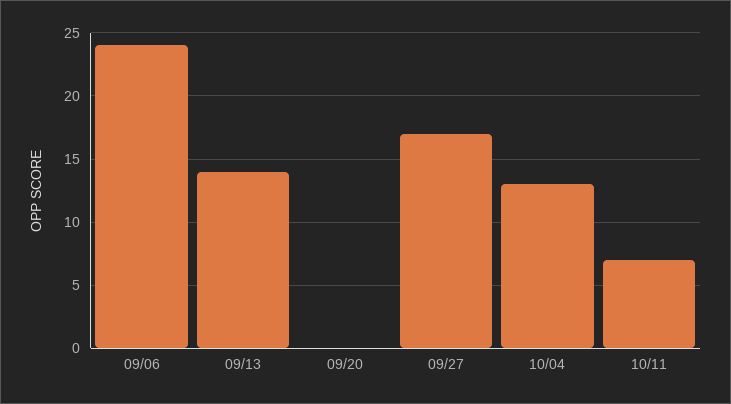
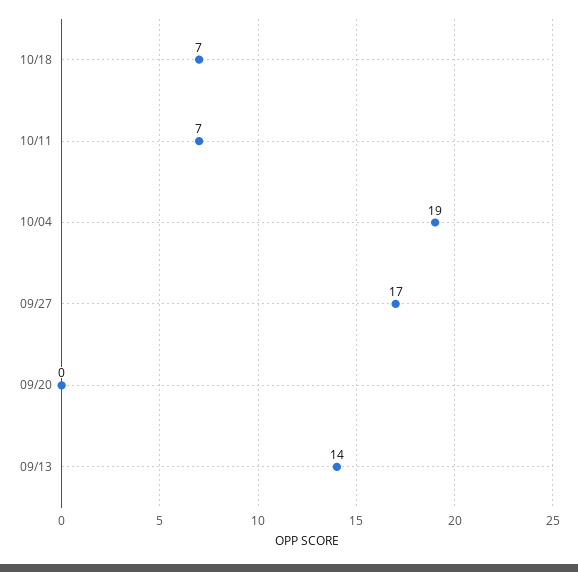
09/06: 24 -> none
10/04: 13 -> 19
10/18: none -> 7

